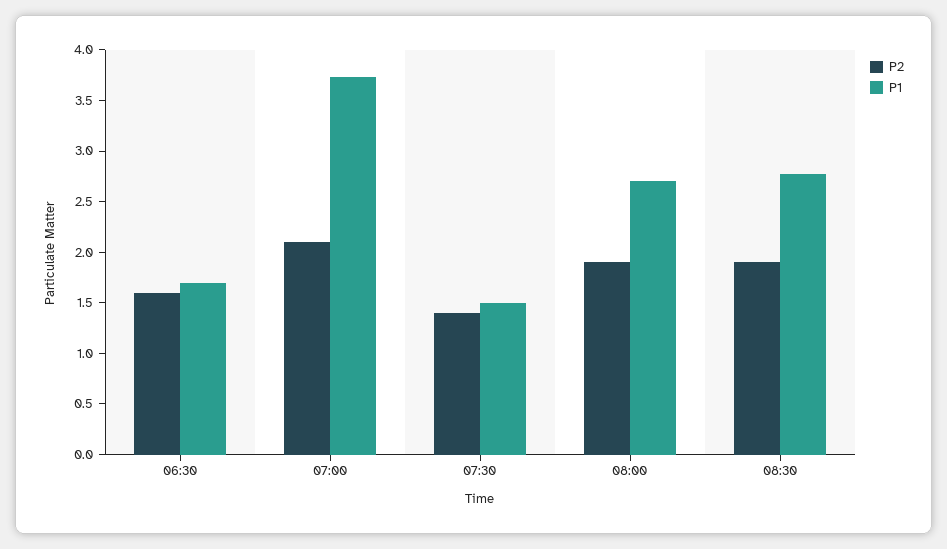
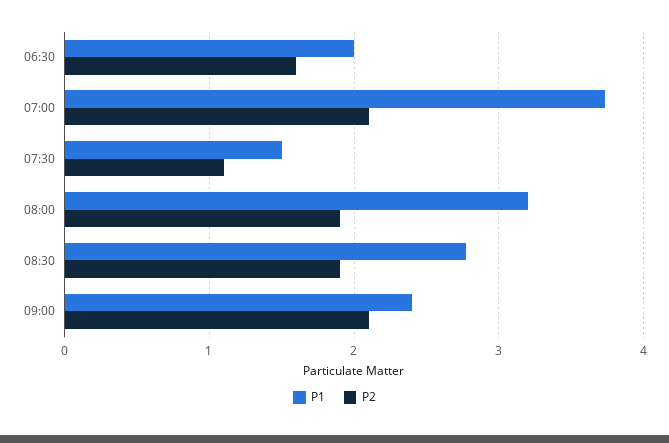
P1, 06:30: 1.7 -> 2
P2, 07:30: 1.4 -> 1.1
P1, 08:00: 2.7 -> 3.2
P1, 09:00: none -> 2.4
P2, 09:00: none -> 2.1

